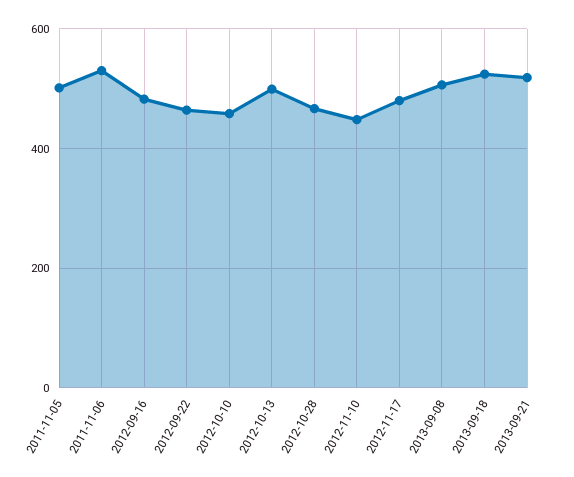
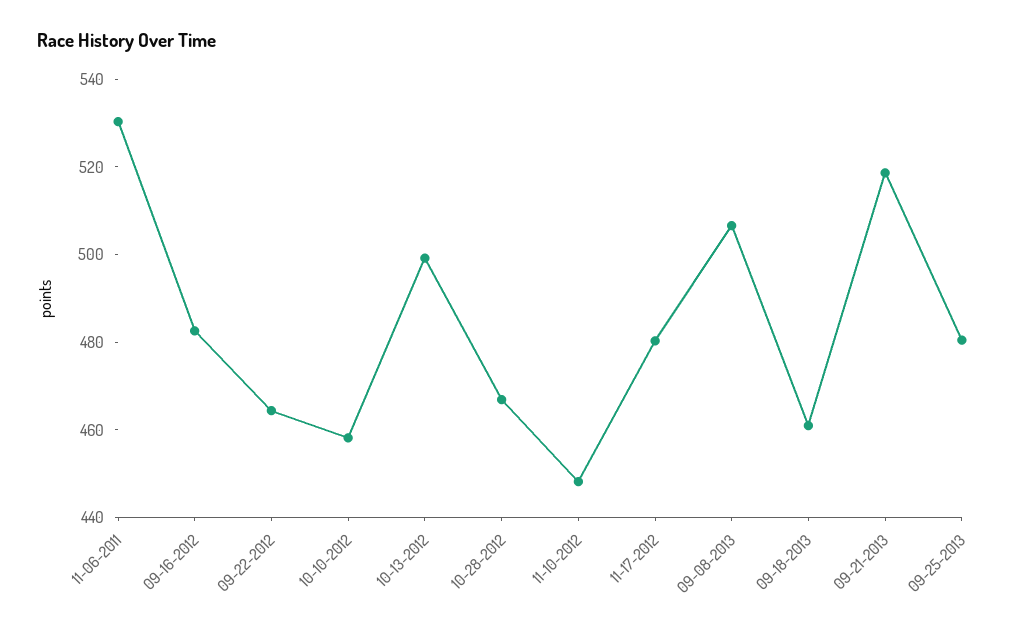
2011-11-05: 500 -> none
2013-09-18: 520 -> 460
09-25-2013: none -> 480

